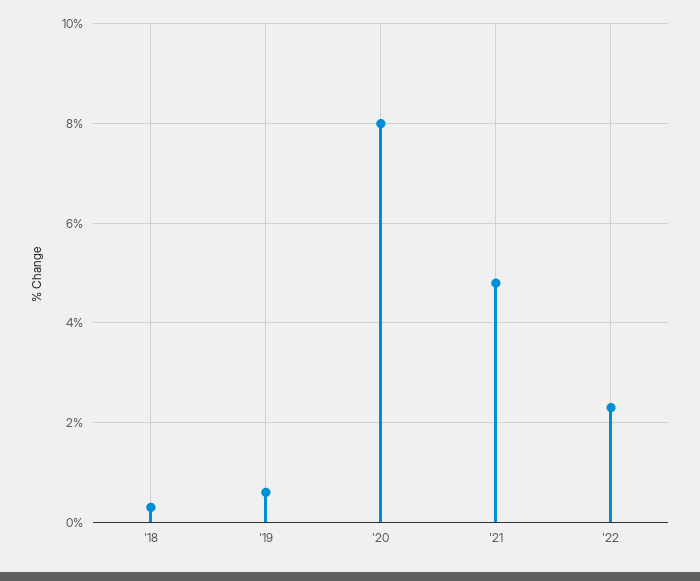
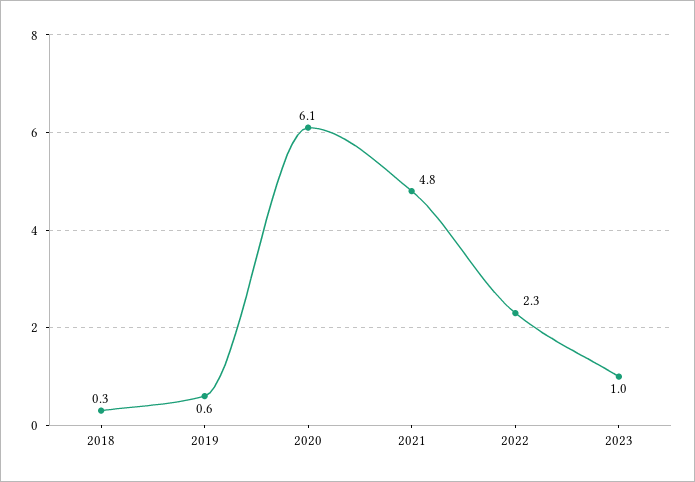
'20: 8 -> 6.1
2023: none -> 1

